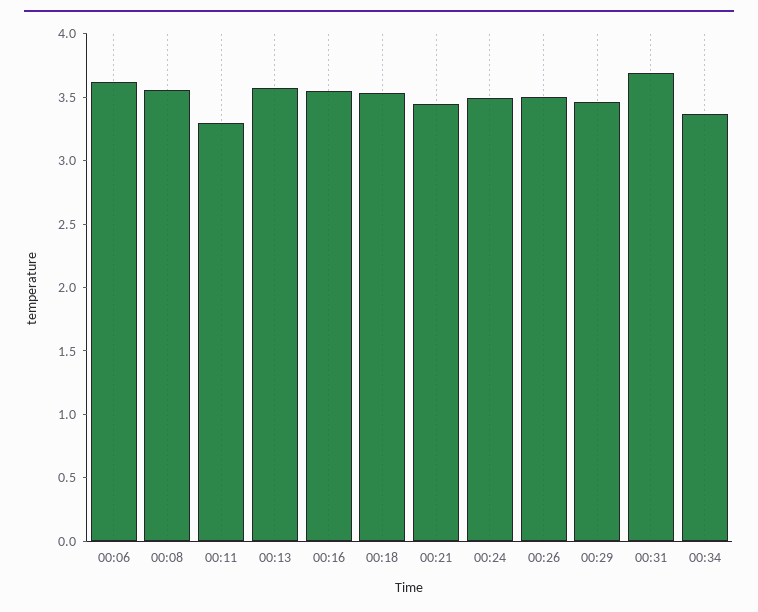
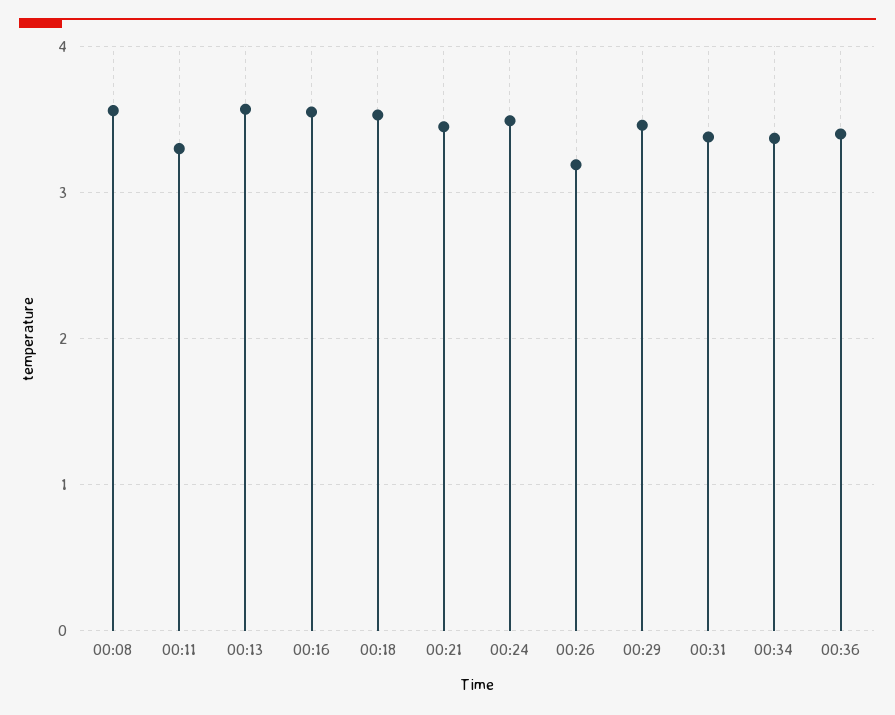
00:06: 3.6 -> none
00:26: 3.5 -> 3.2
00:31: 3.7 -> 3.4
00:36: none -> 3.4

